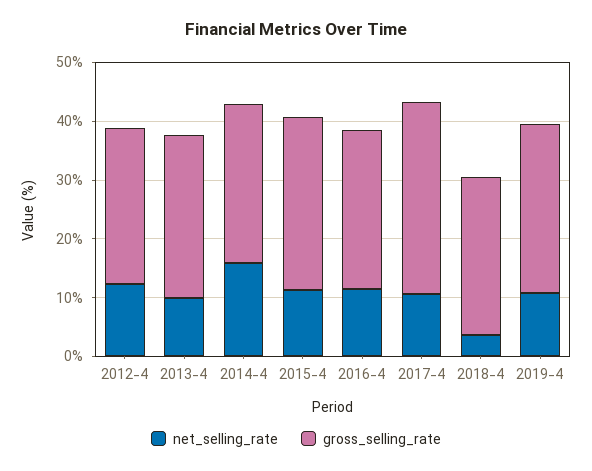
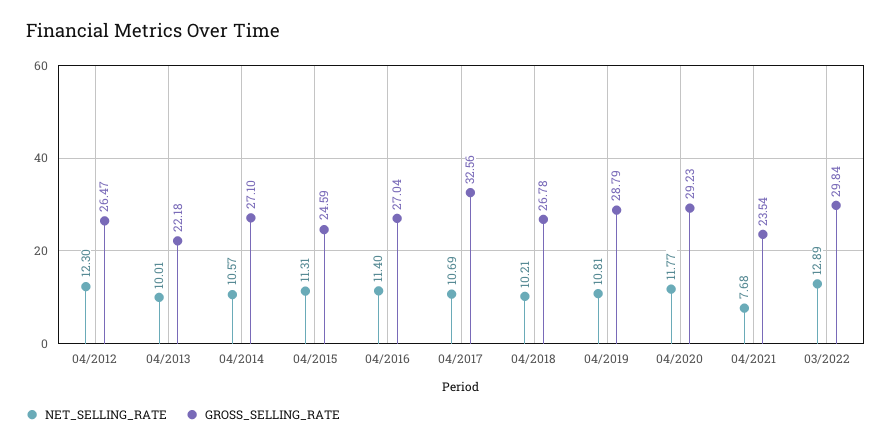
gross_selling_rate, 2013-4: 28 -> 22.18
net_selling_rate, 2014-4: 16 -> 10.57
gross_selling_rate, 2015-4: 30 -> 24.59
net_selling_rate, 2018-4: 4 -> 10.21
net_selling_rate, 04/2020: none -> 11.77
gross_selling_rate, 04/2020: none -> 29.23
net_selling_rate, 04/2021: none -> 7.68
gross_selling_rate, 04/2021: none -> 23.54
net_selling_rate, 03/2022: none -> 12.89
gross_selling_rate, 03/2022: none -> 29.84

